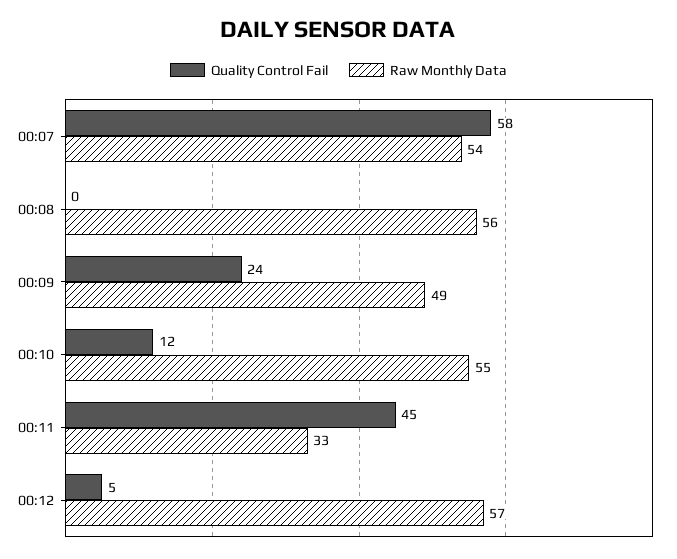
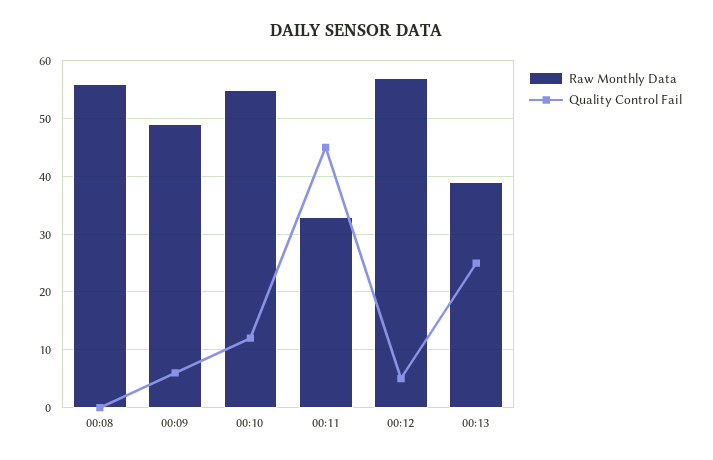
Quality Control Fail, 00:07: 58 -> none
Raw Monthly Data, 00:07: 54 -> none
Quality Control Fail, 00:09: 24 -> 5
Raw Monthly Data, 00:13: none -> 40
Quality Control Fail, 00:13: none -> 25

